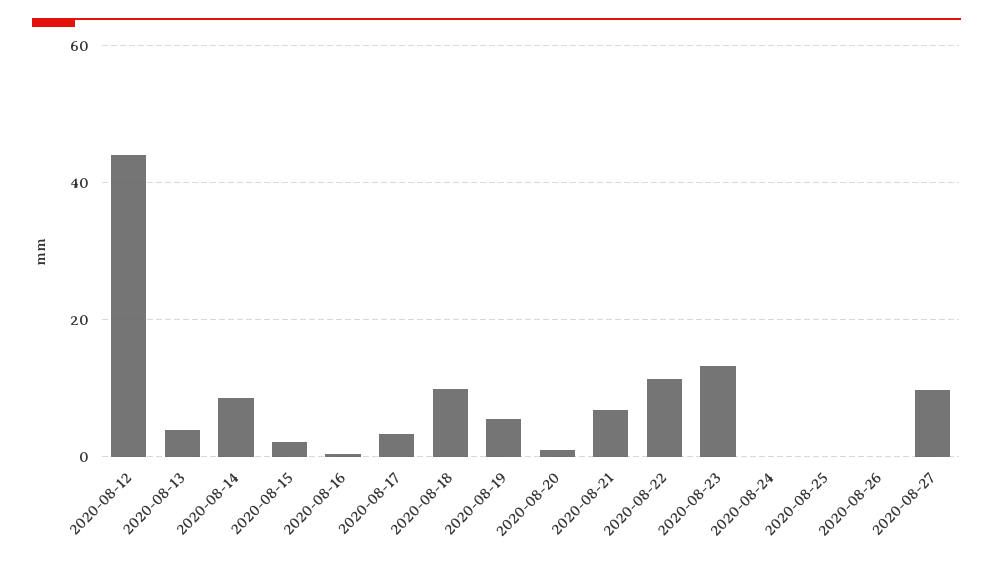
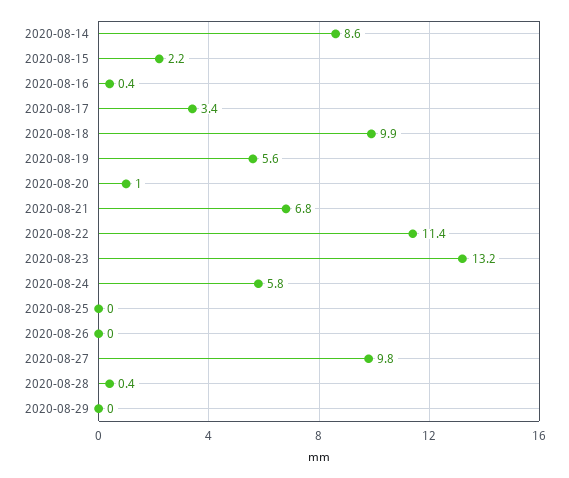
2020-08-12: 44 -> none
2020-08-13: 4 -> none
2020-08-24: 0 -> 5.8
2020-08-28: none -> 0.4
2020-08-29: none -> 0

